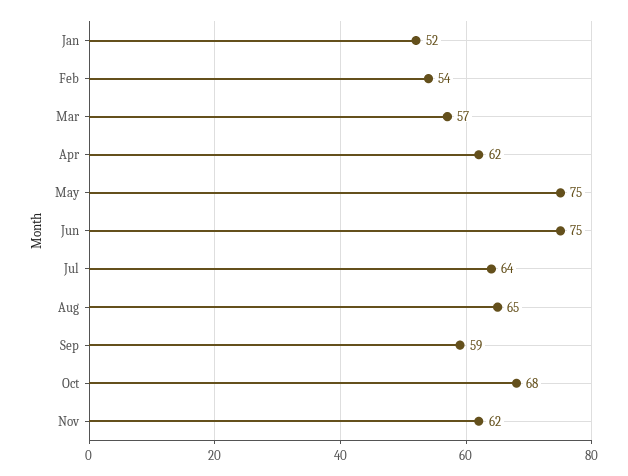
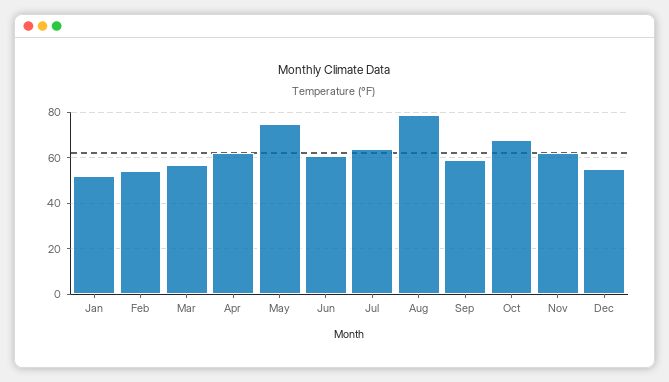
Jun: 75 -> 60
Aug: 65 -> 80
Dec: none -> 55

